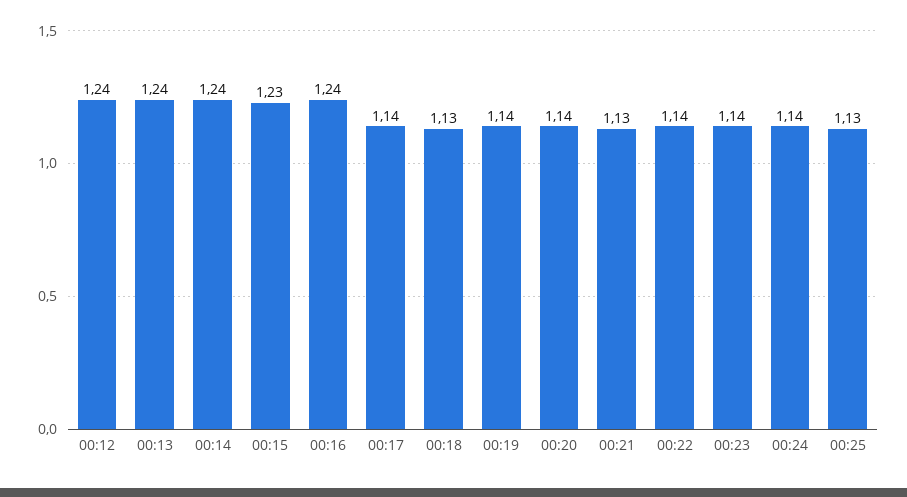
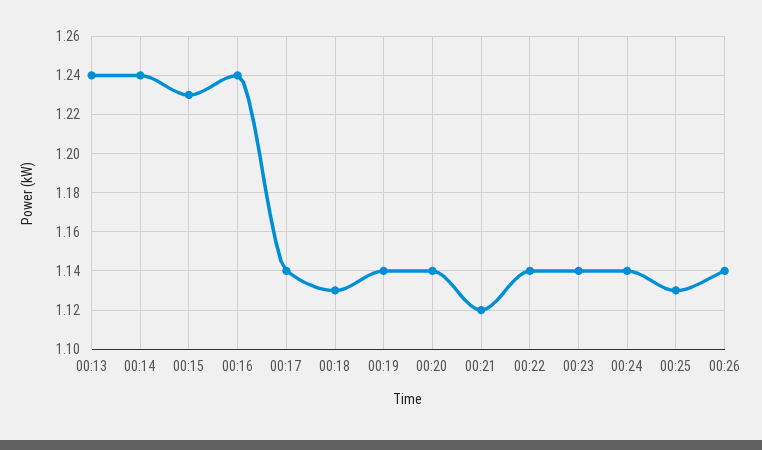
00:12: 1.24 -> none
00:21: 1.13 -> 1.12
00:26: none -> 1.14

